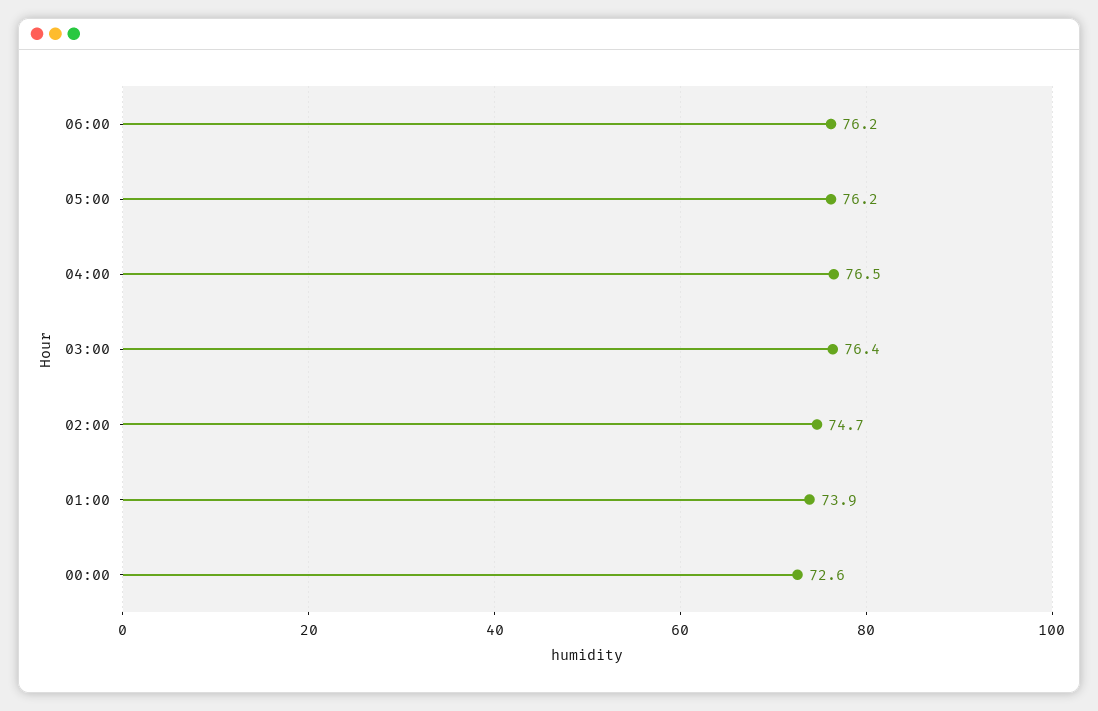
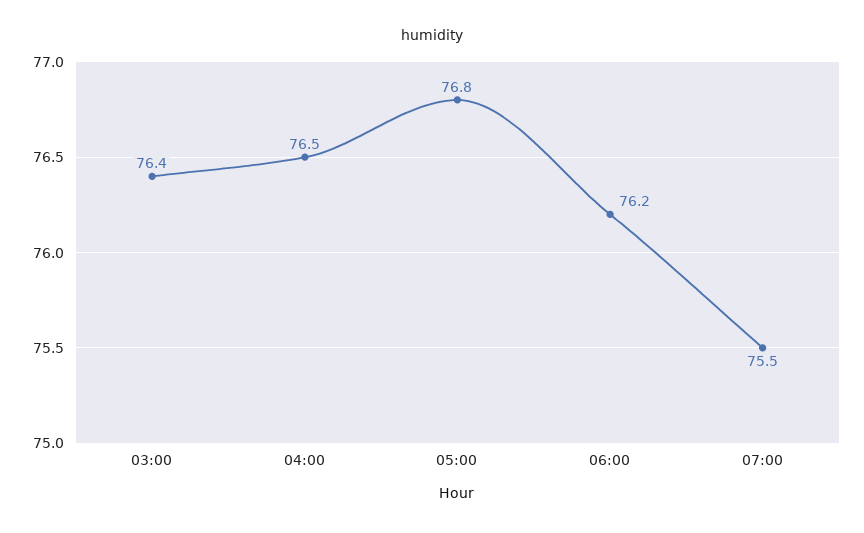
05:00: 76.2 -> 76.8
02:00: 74.7 -> none
01:00: 73.9 -> none
00:00: 72.6 -> none
07:00: none -> 75.5

